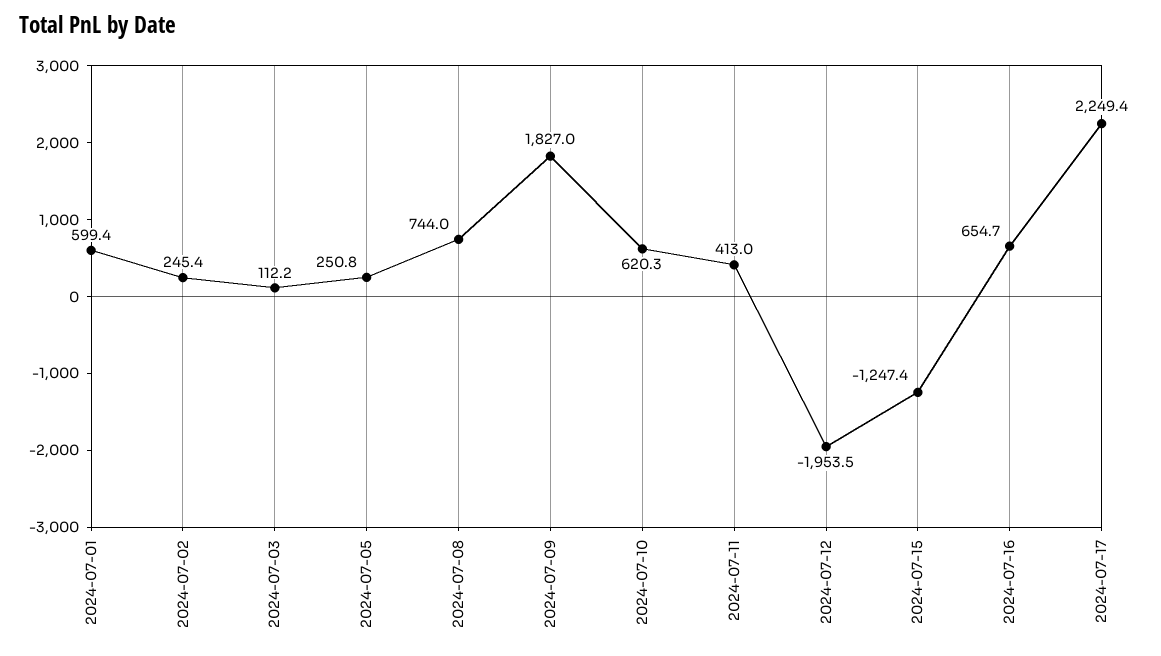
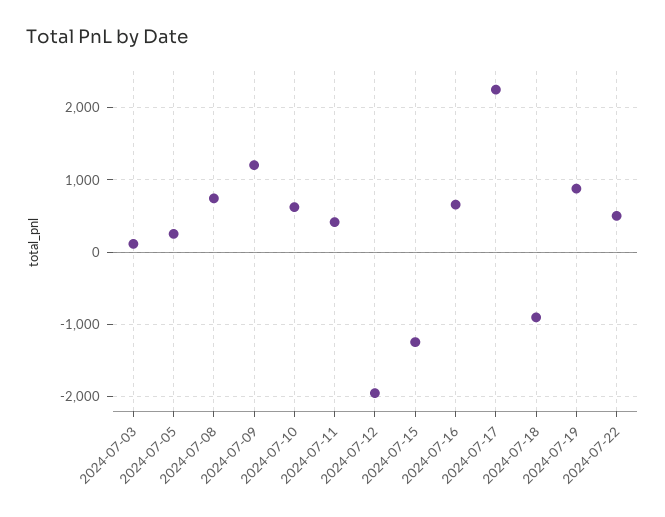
2024-07-01: 599.4 -> none
2024-07-02: 245.4 -> none
2024-07-09: 1827 -> 1200
2024-07-18: none -> -900
2024-07-19: none -> 900
2024-07-22: none -> 500

